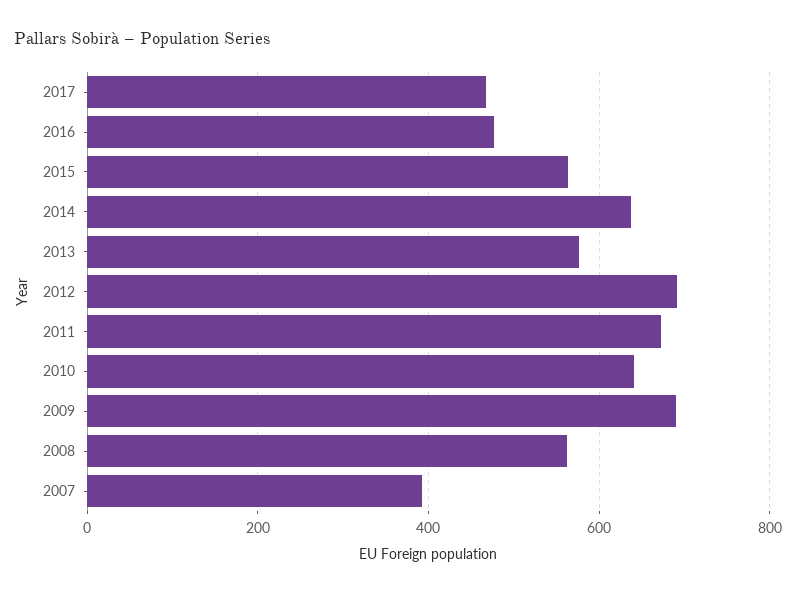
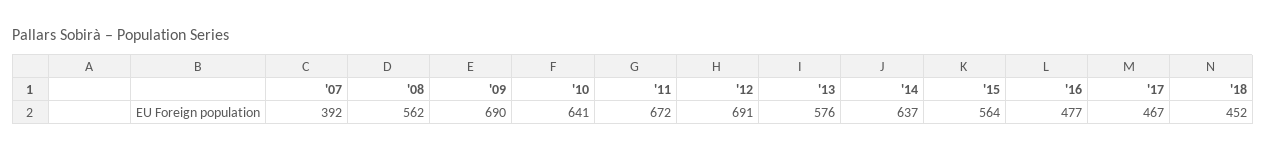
'18: none -> 452

